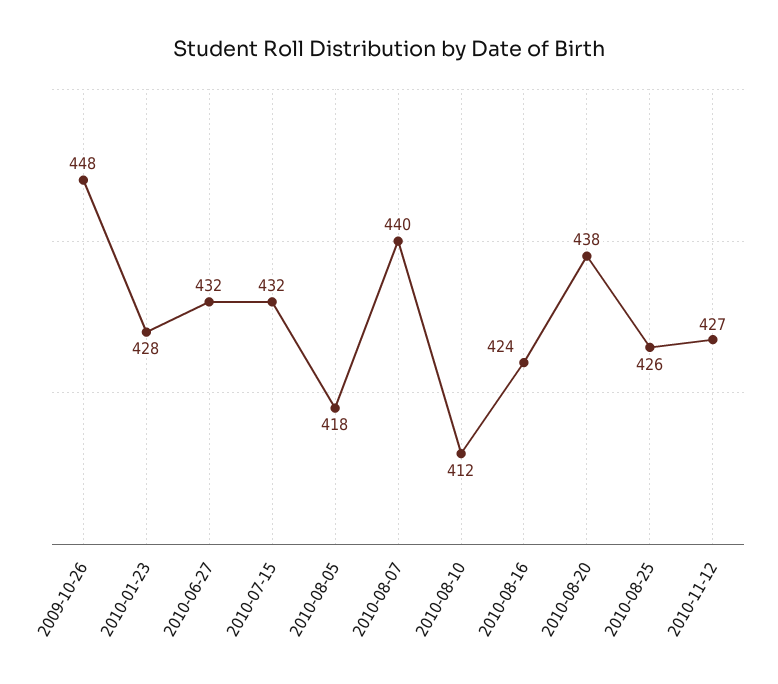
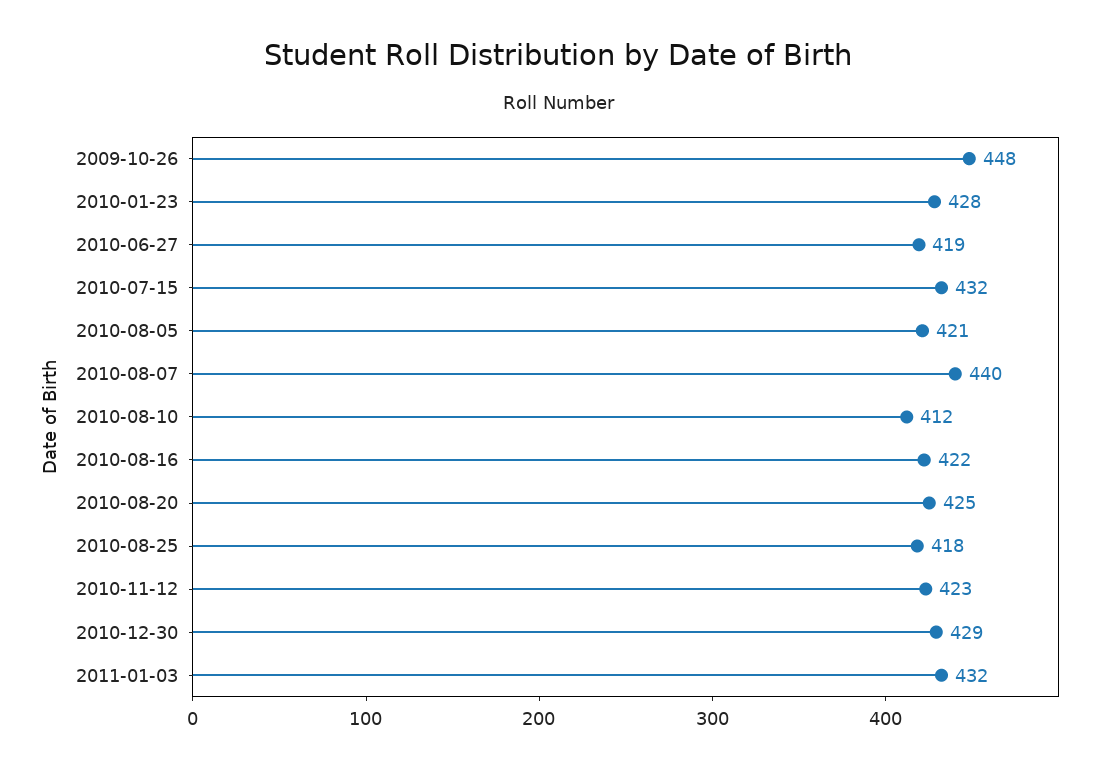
2010-06-27: 432 -> 419
2010-08-05: 418 -> 421
2010-08-16: 424 -> 422
2010-08-20: 438 -> 425
2010-08-25: 426 -> 418
2010-11-12: 427 -> 423
2010-12-30: none -> 429
2011-01-03: none -> 432

